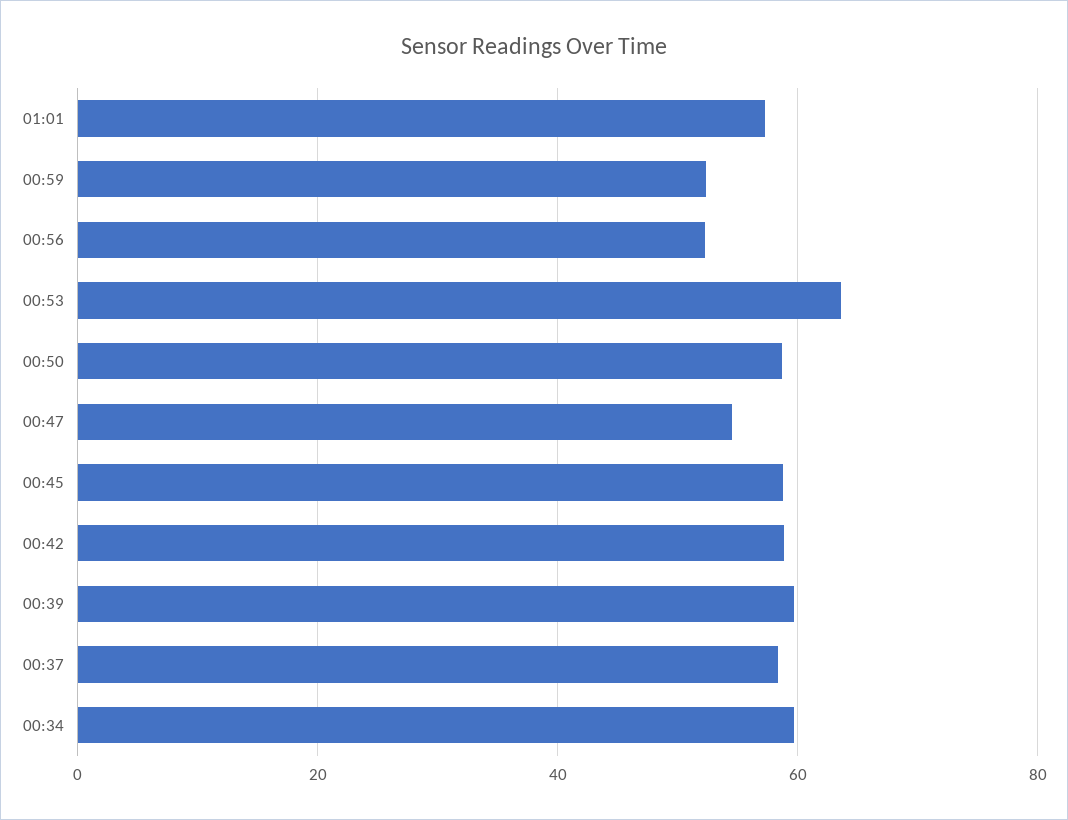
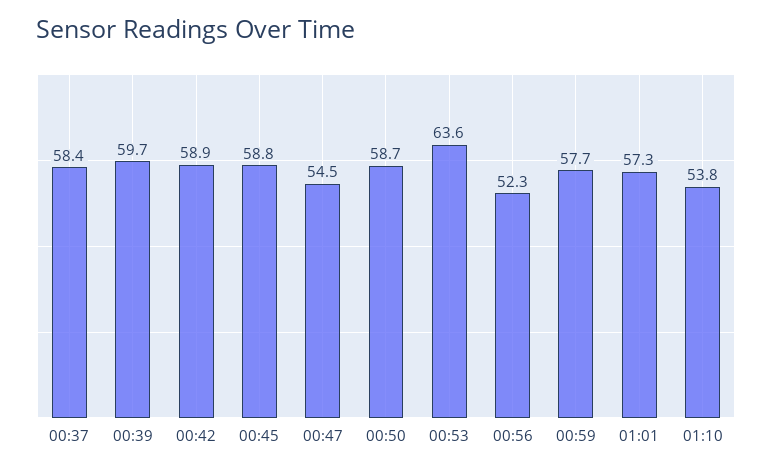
00:59: 52 -> 57.7
00:34: 60 -> none
01:10: none -> 53.8

